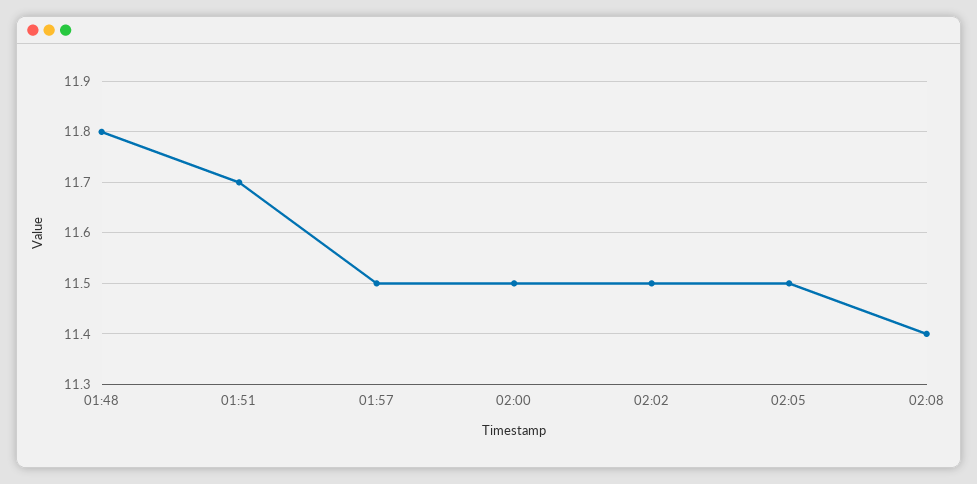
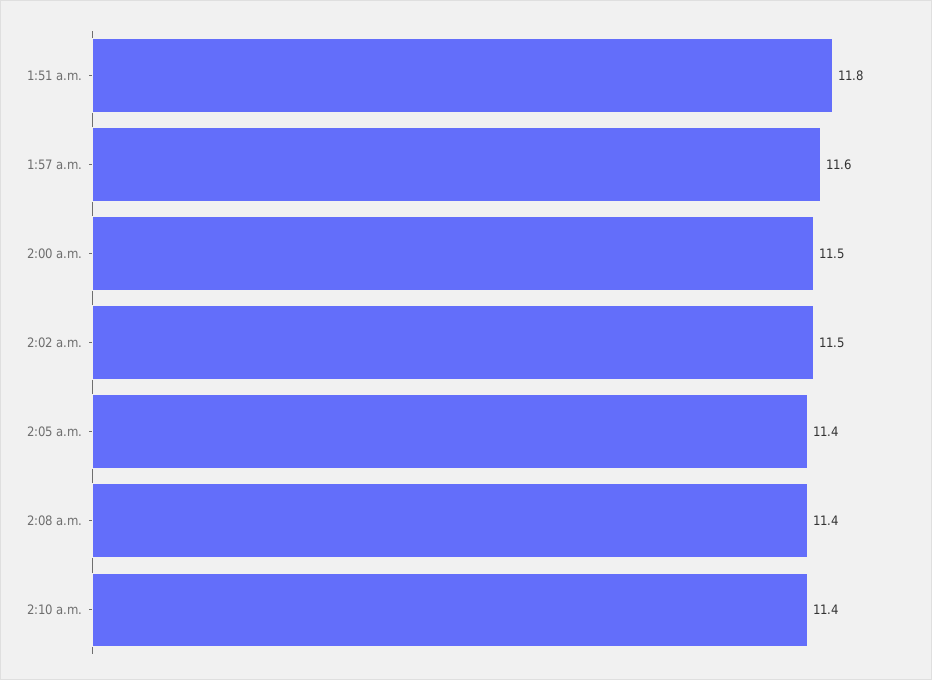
01:48: 11.8 -> none
01:51: 11.7 -> 11.8
01:57: 11.5 -> 11.6
02:05: 11.5 -> 11.4
2:10 a.m.: none -> 11.4

